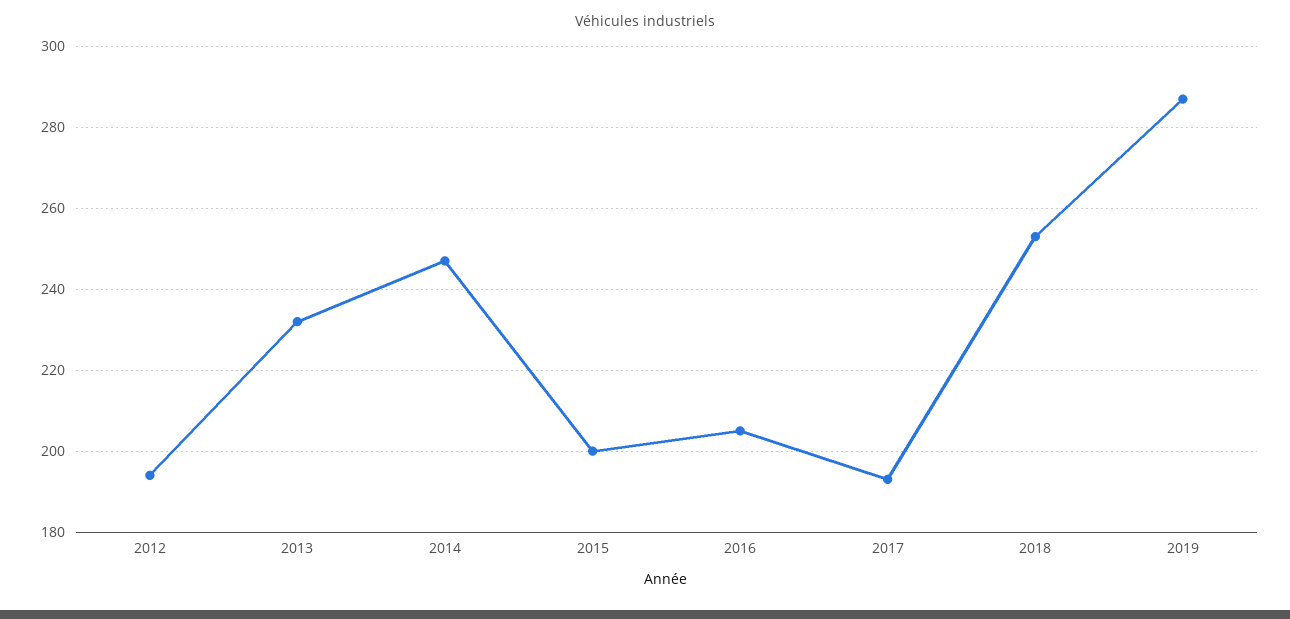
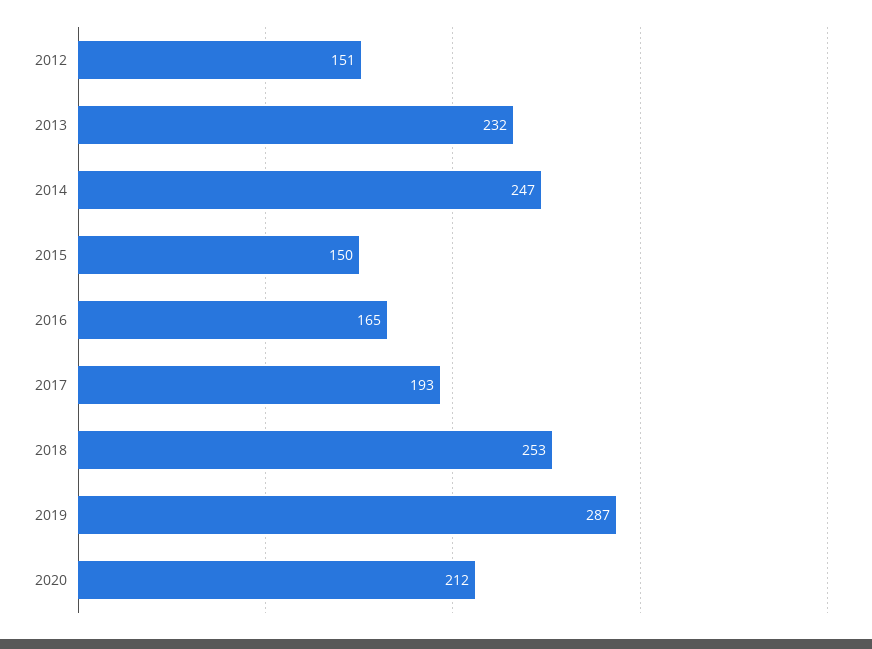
2012: 195 -> 151
2015: 200 -> 150
2016: 205 -> 165
2020: none -> 212

